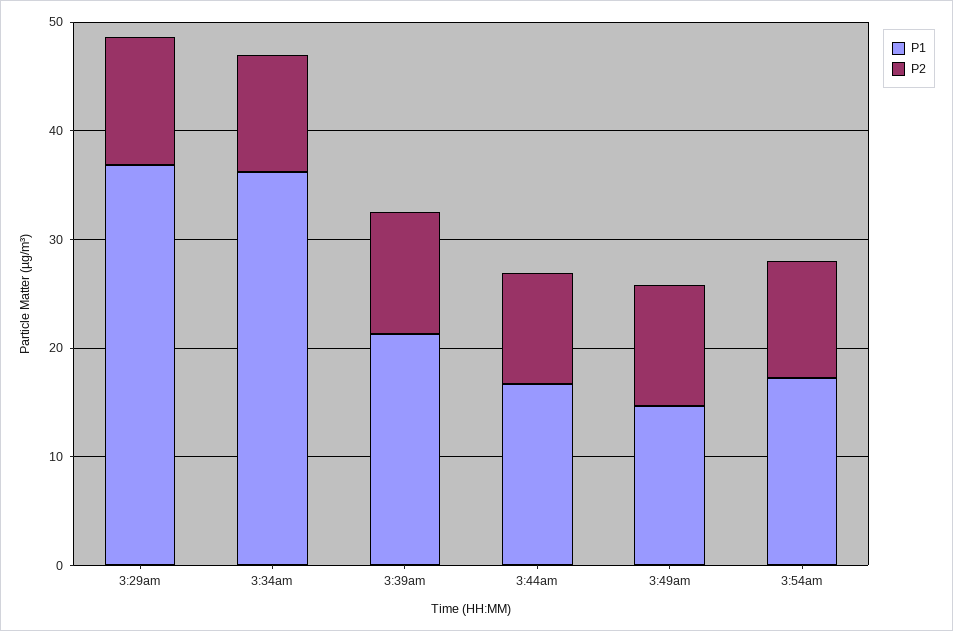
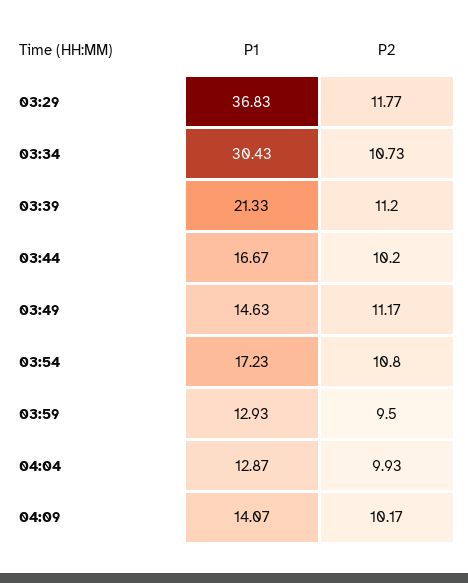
P1, 3:34am: 36 -> 30.43
P1, 03:59: none -> 12.93
P2, 03:59: none -> 9.5
P1, 04:04: none -> 12.87
P2, 04:04: none -> 9.93
P1, 04:09: none -> 14.07
P2, 04:09: none -> 10.17

